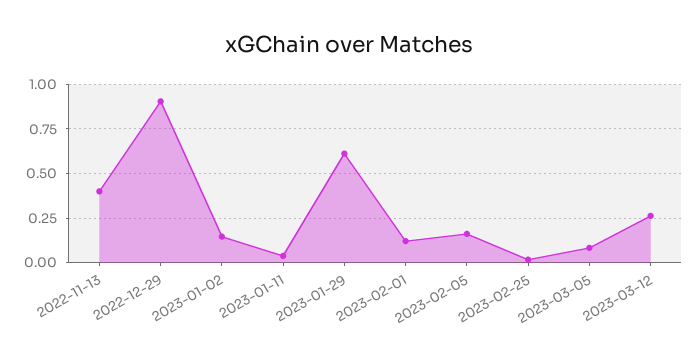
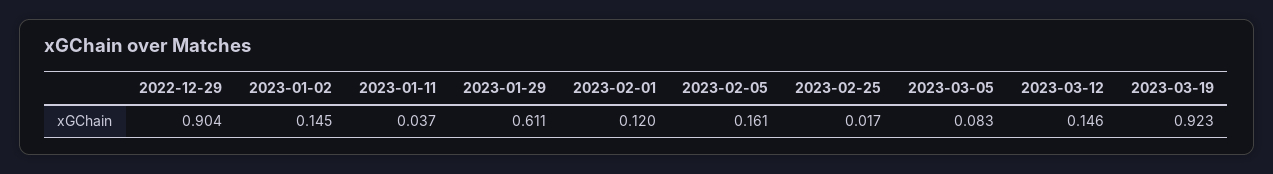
2022-11-13: 0.4 -> none
2023-03-12: 0.25 -> 0.146
2023-03-19: none -> 0.923

